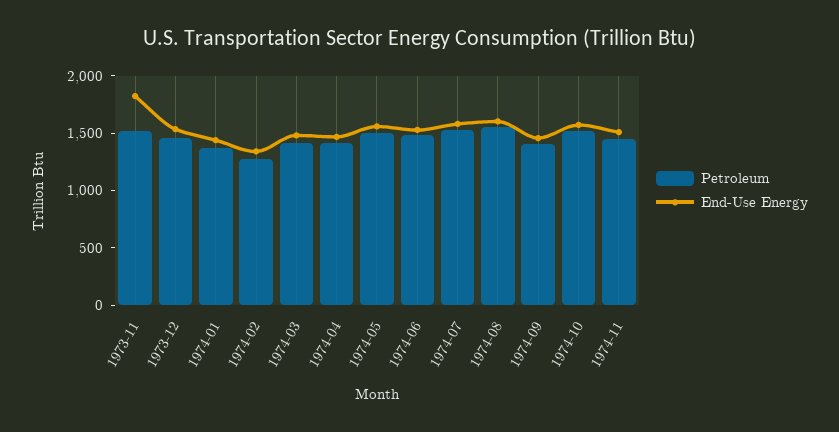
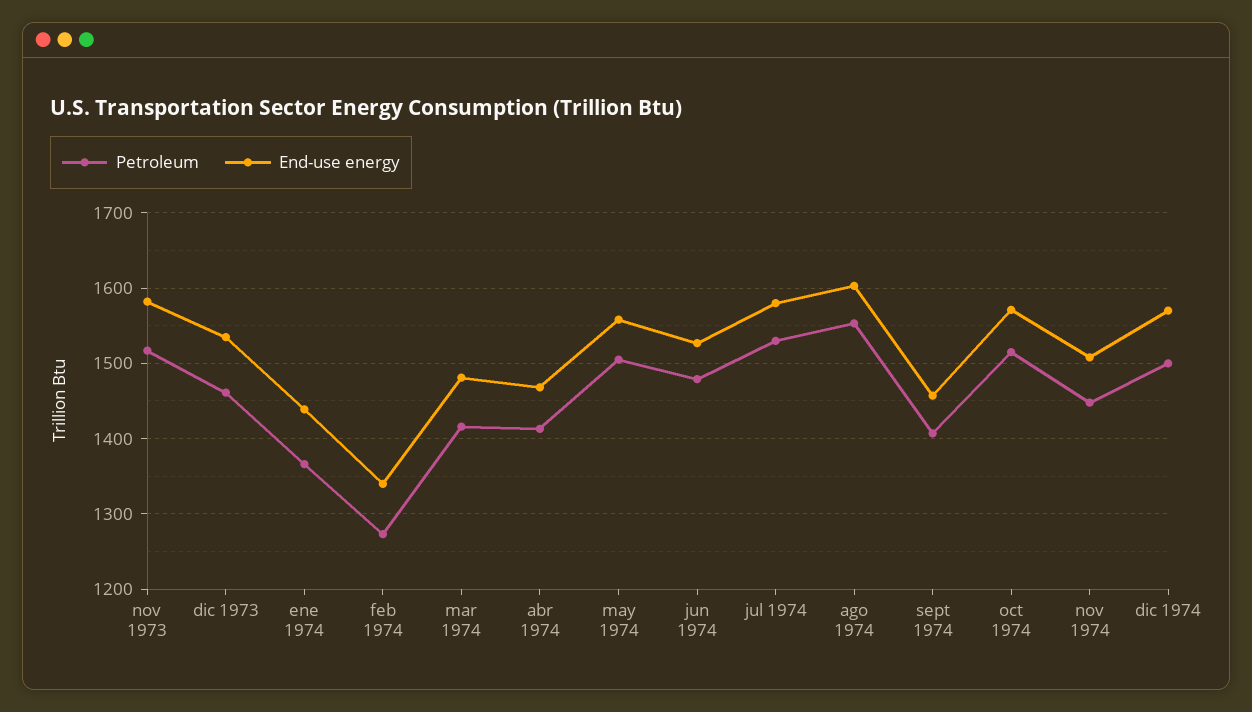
End-Use Energy, 1973-11: 1800 -> 1580
Petroleum, dic 1974: none -> 1500
End-Use Energy, dic 1974: none -> 1570

